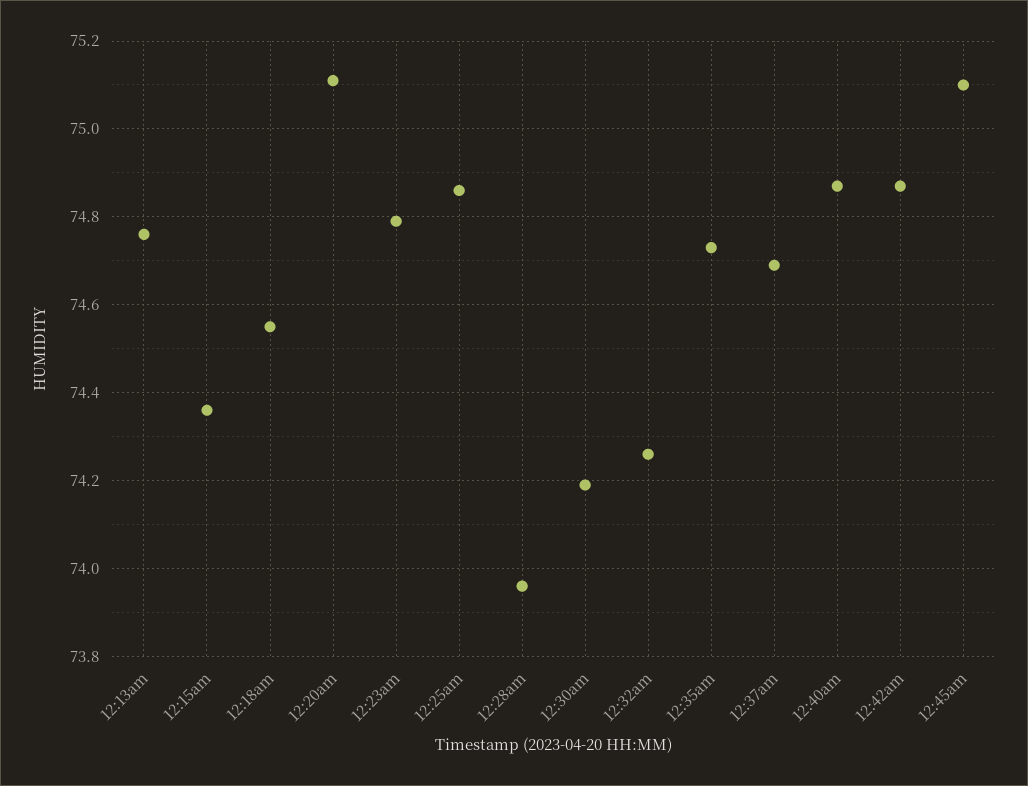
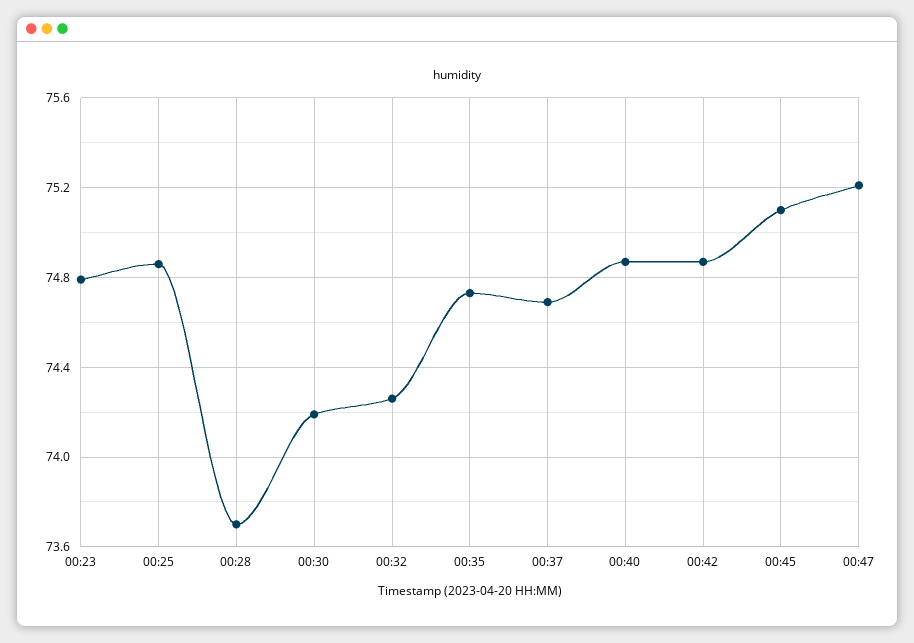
12:13am: 74.75 -> none
12:15am: 74.35 -> none
12:18am: 74.55 -> none
12:20am: 75.1 -> none
12:28am: 73.95 -> 73.7
00:47: none -> 75.2

